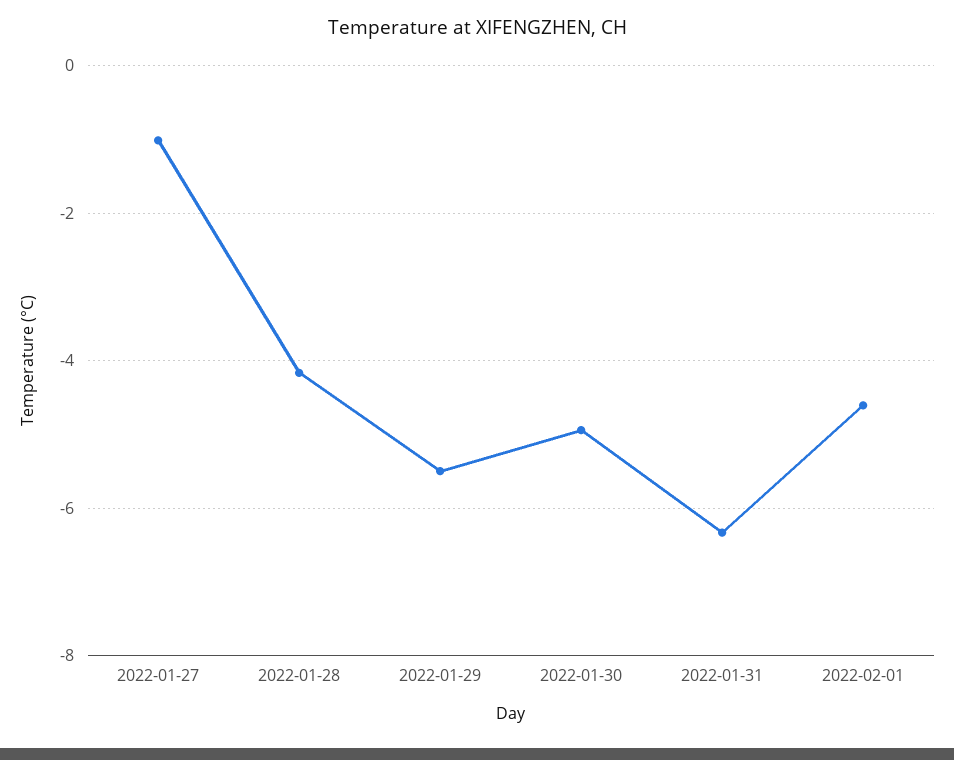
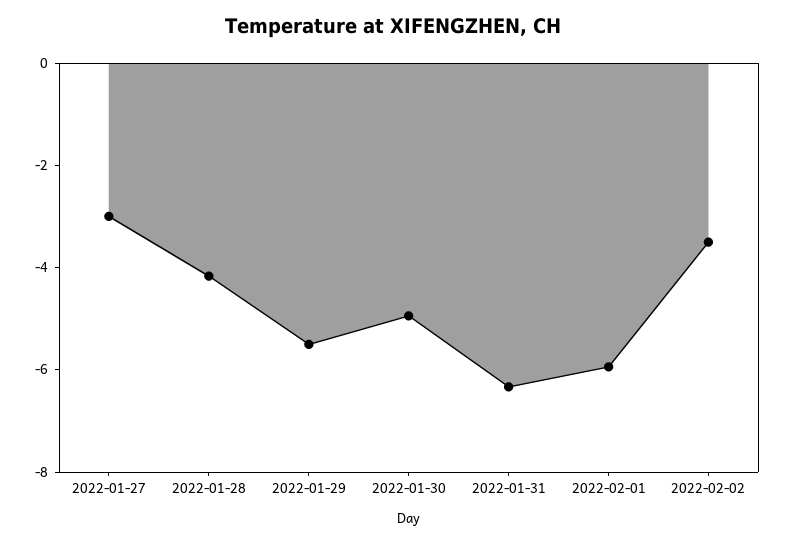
2022-01-27: -1 -> -3
2022-02-01: -4.6 -> -6
2022-02-02: none -> -3.5

